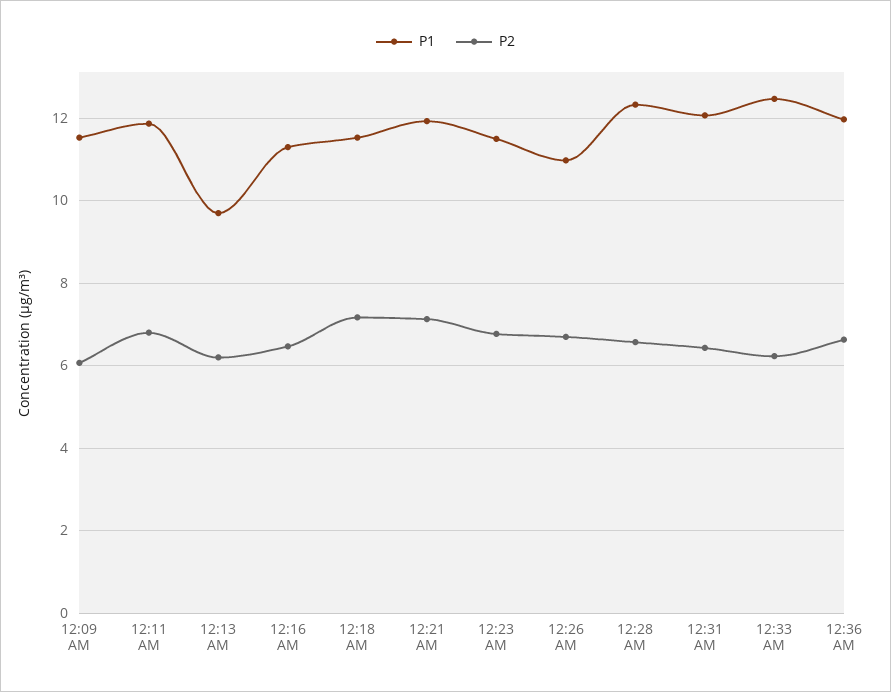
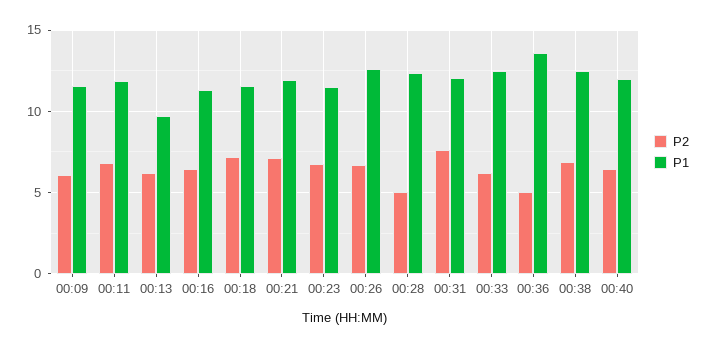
P1, 12:26 AM: 11 -> 12.5
P2, 12:28 AM: 6.6 -> 5
P2, 12:31 AM: 6.4 -> 7.5
P1, 12:36 AM: 12 -> 13.5
P2, 12:36 AM: 6.6 -> 5
P2, 00:38: none -> 7
P1, 00:38: none -> 12.5
P2, 00:40: none -> 6.5
P1, 00:40: none -> 12

